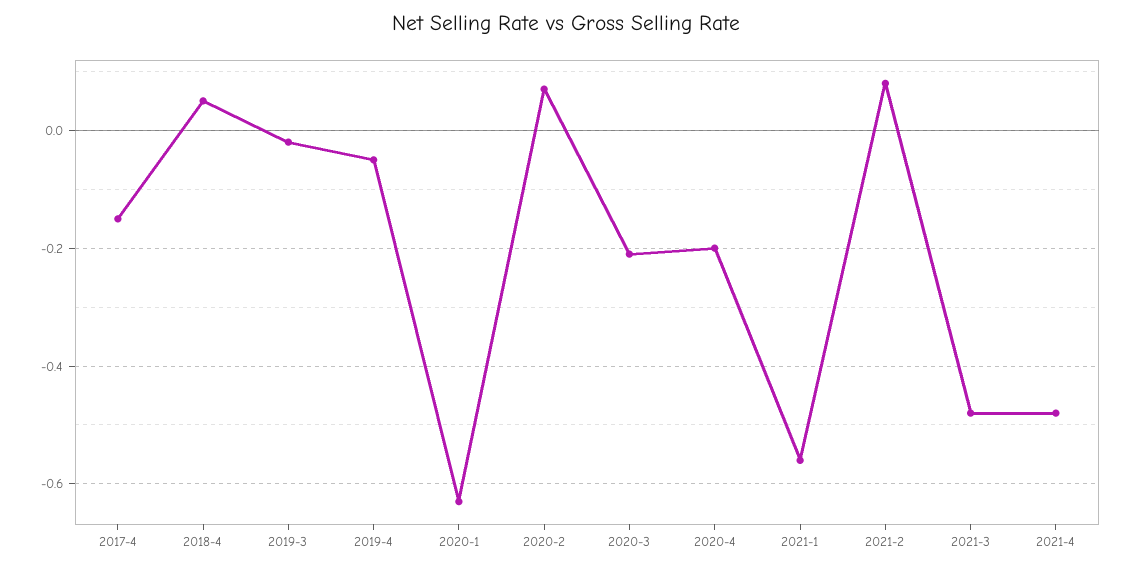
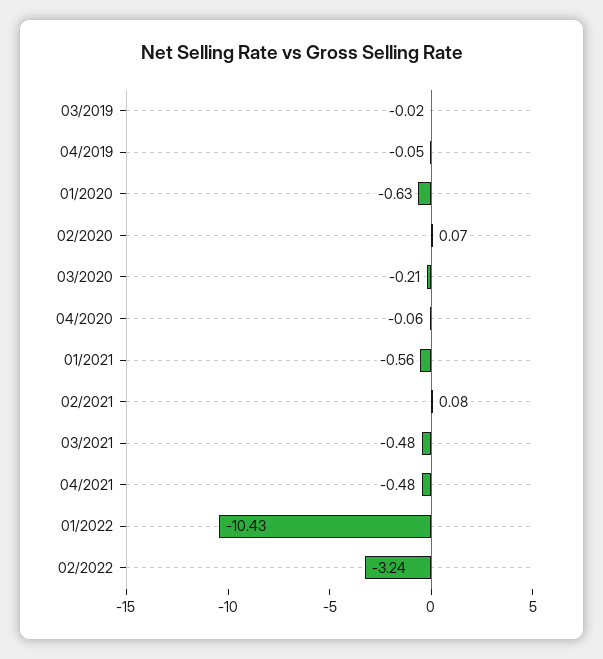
2017-4: -0.15 -> none
2018-4: 0.05 -> none
2020-4: -0.2 -> -0.06
01/2022: none -> -10.43
02/2022: none -> -3.24

